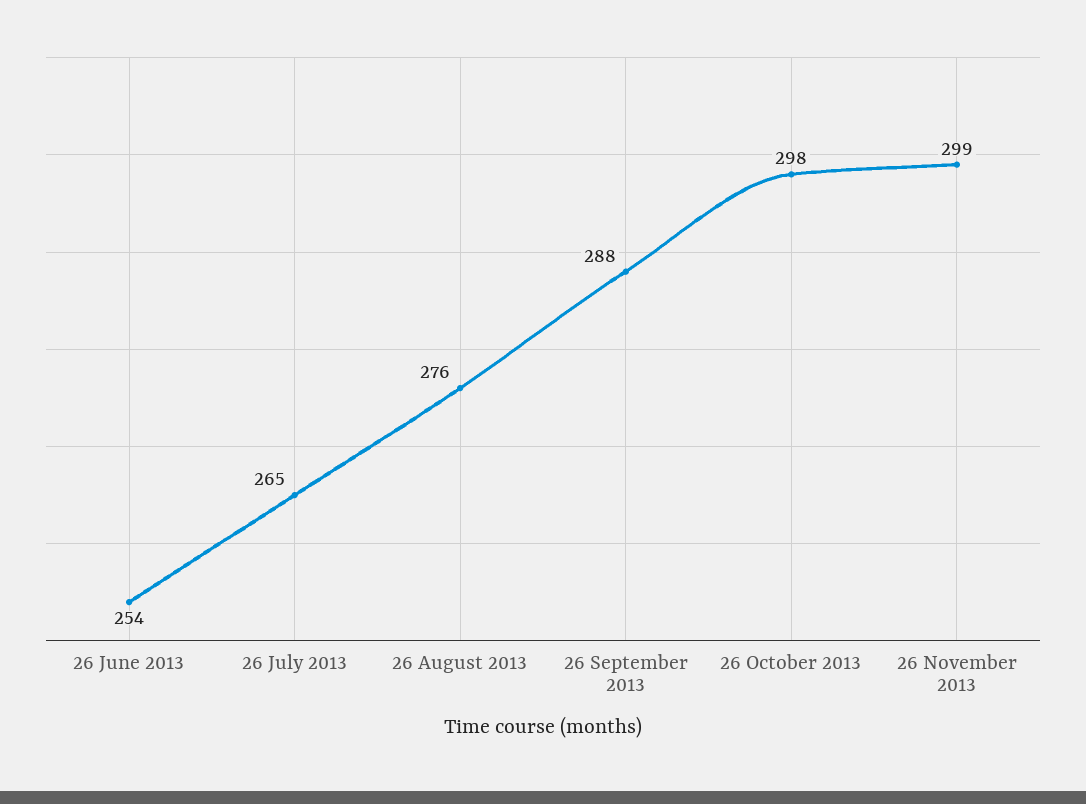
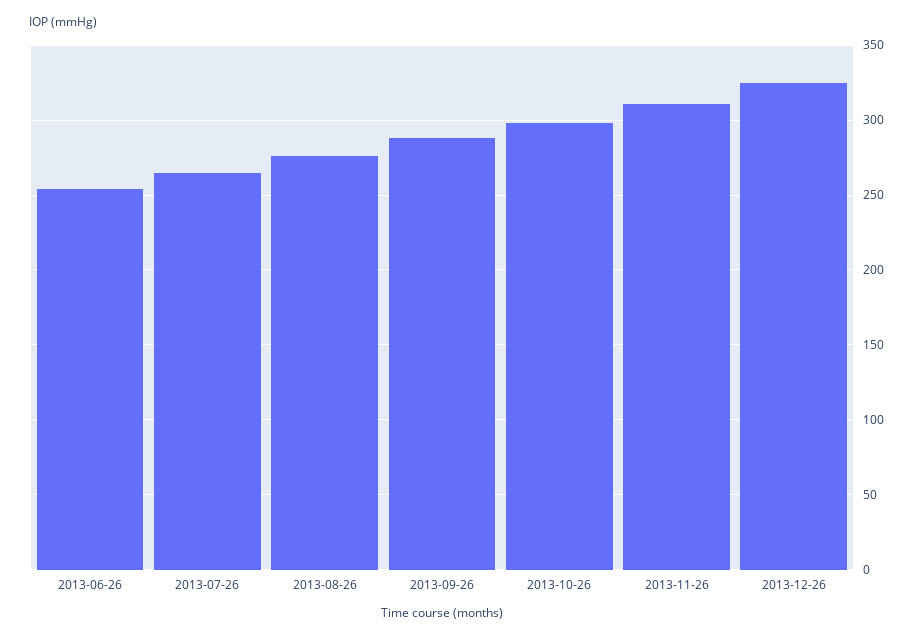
26 November 2013: 299 -> 310
2013-12-26: none -> 325

